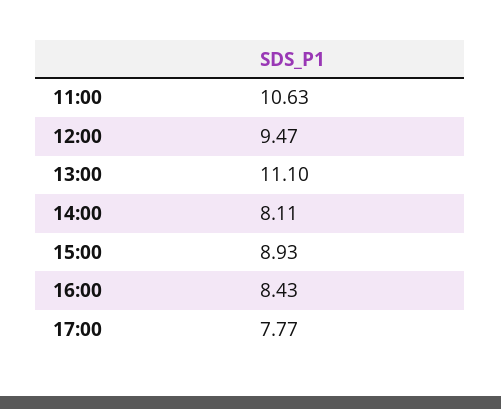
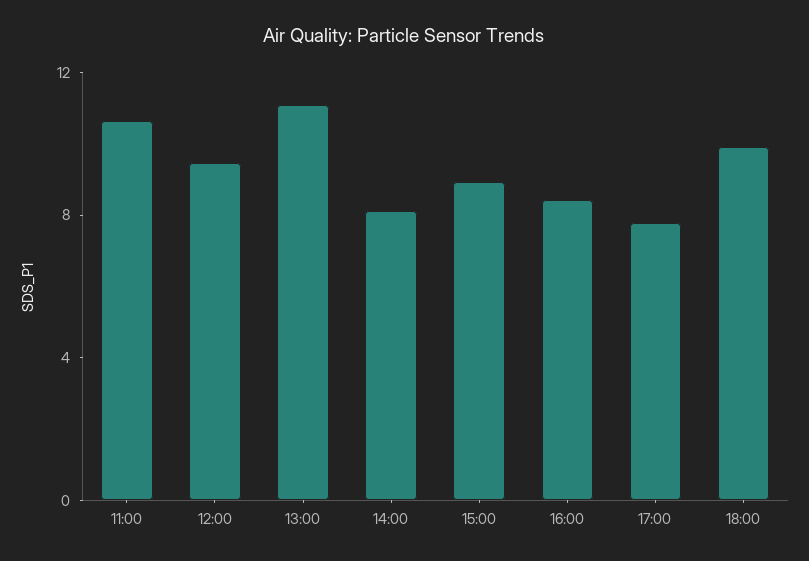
18:00: none -> 10

